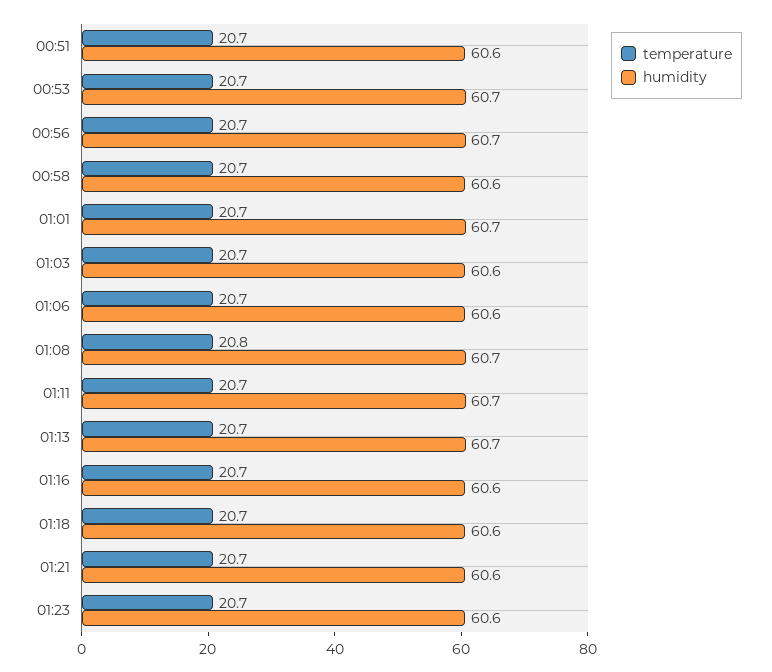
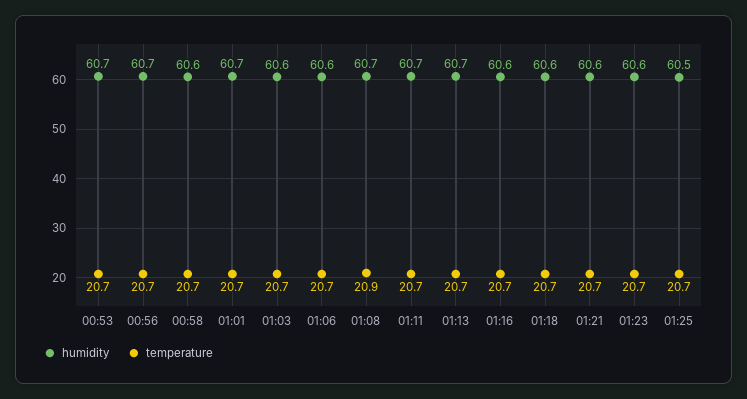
temperature, 00:51: 20.7 -> none
humidity, 00:51: 60.6 -> none
temperature, 01:08: 20.8 -> 20.9
humidity, 01:25: none -> 60.5
temperature, 01:25: none -> 20.7

